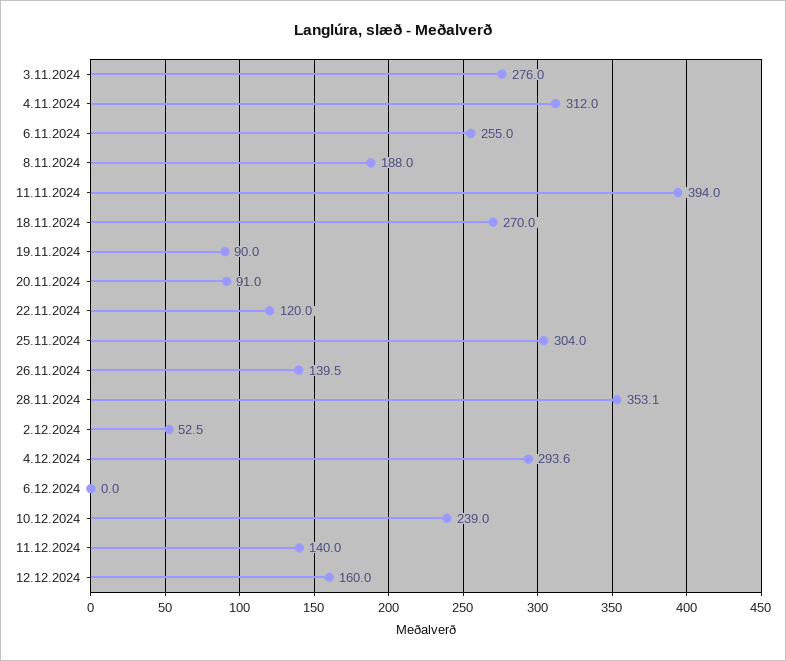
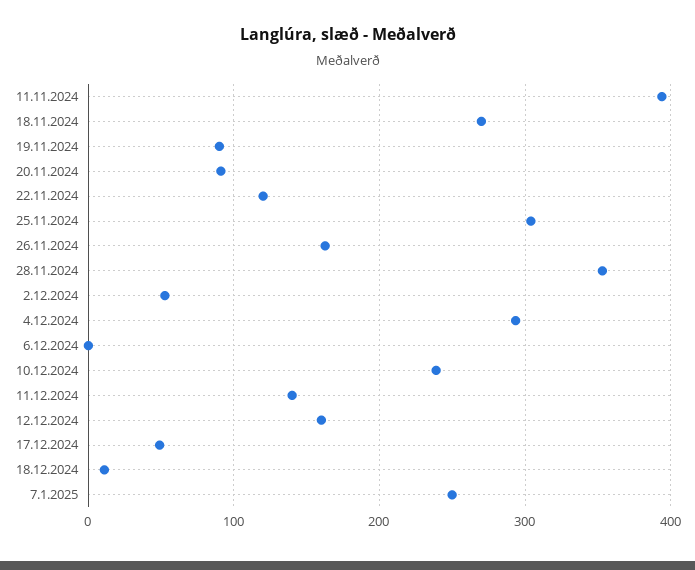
3.11.2024: 276 -> none
4.11.2024: 312 -> none
6.11.2024: 255 -> none
8.11.2024: 188 -> none
26.11.2024: 139.5 -> 160
17.12.2024: none -> 50
18.12.2024: none -> 10
7.1.2025: none -> 250

